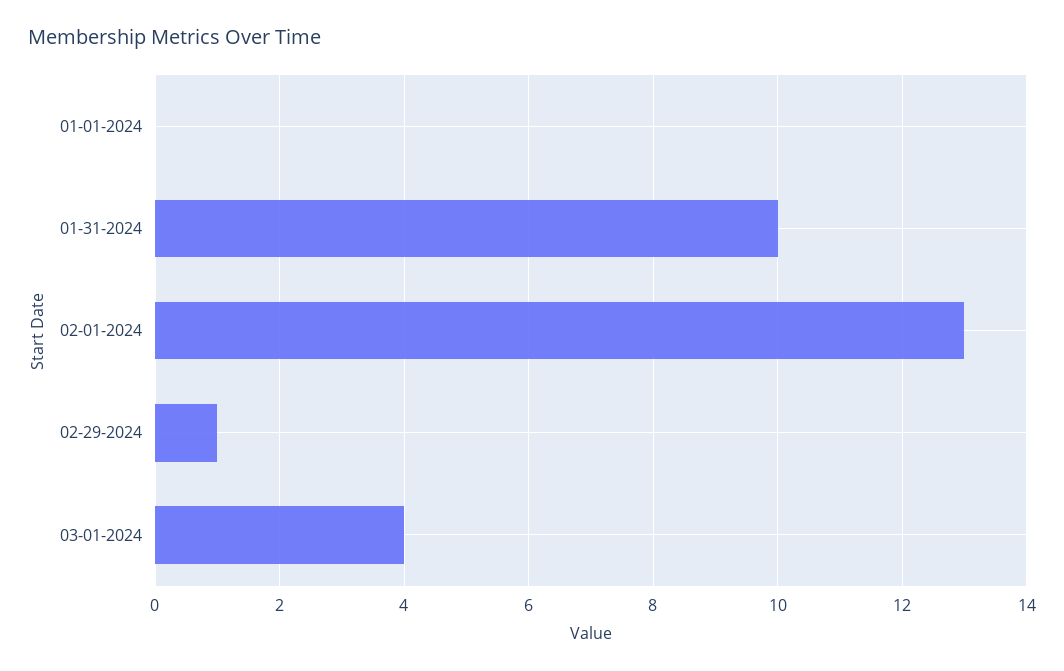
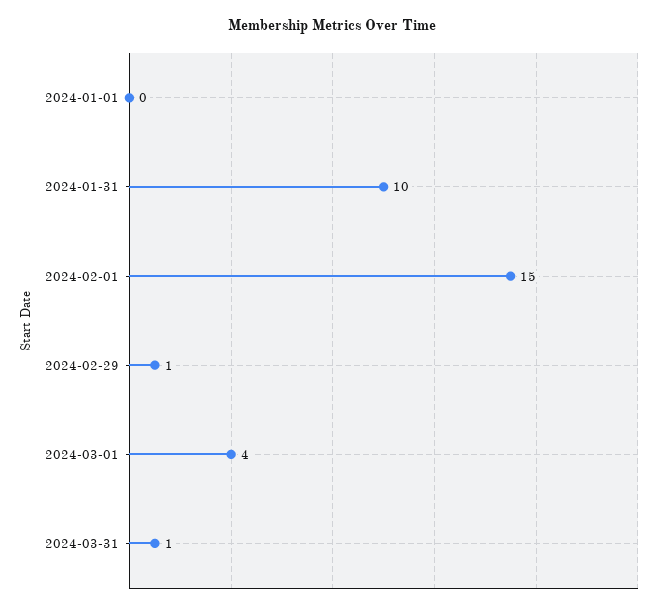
02-01-2024: 13 -> 15
2024-03-31: none -> 1

